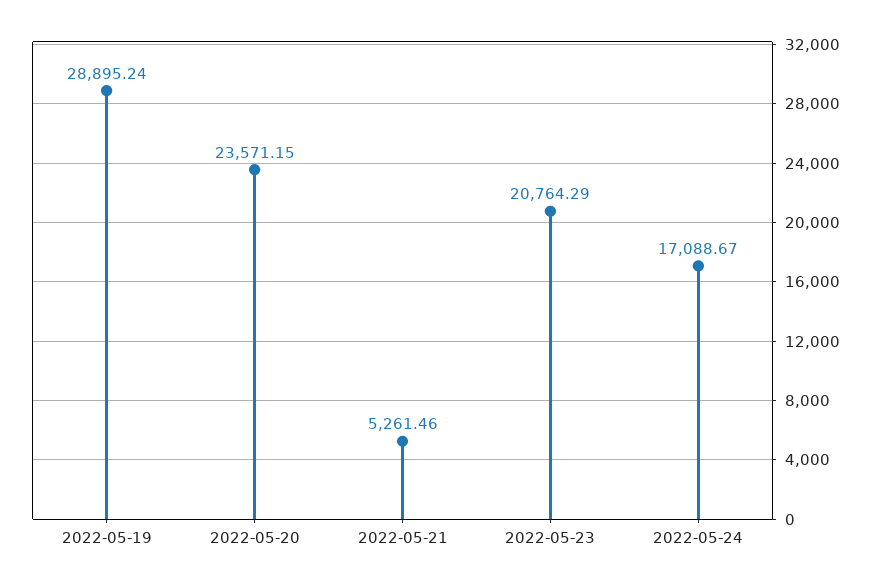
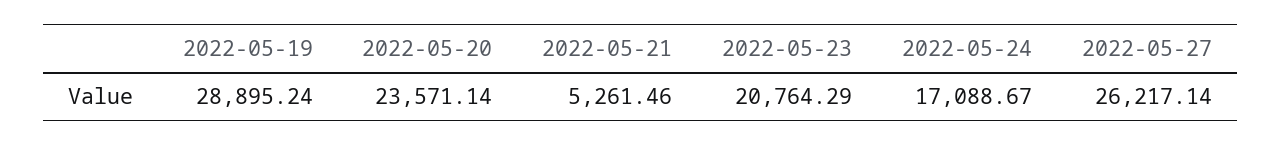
2022-05-20: 23571.15 -> 23571.14
2022-05-27: none -> 26217.14

